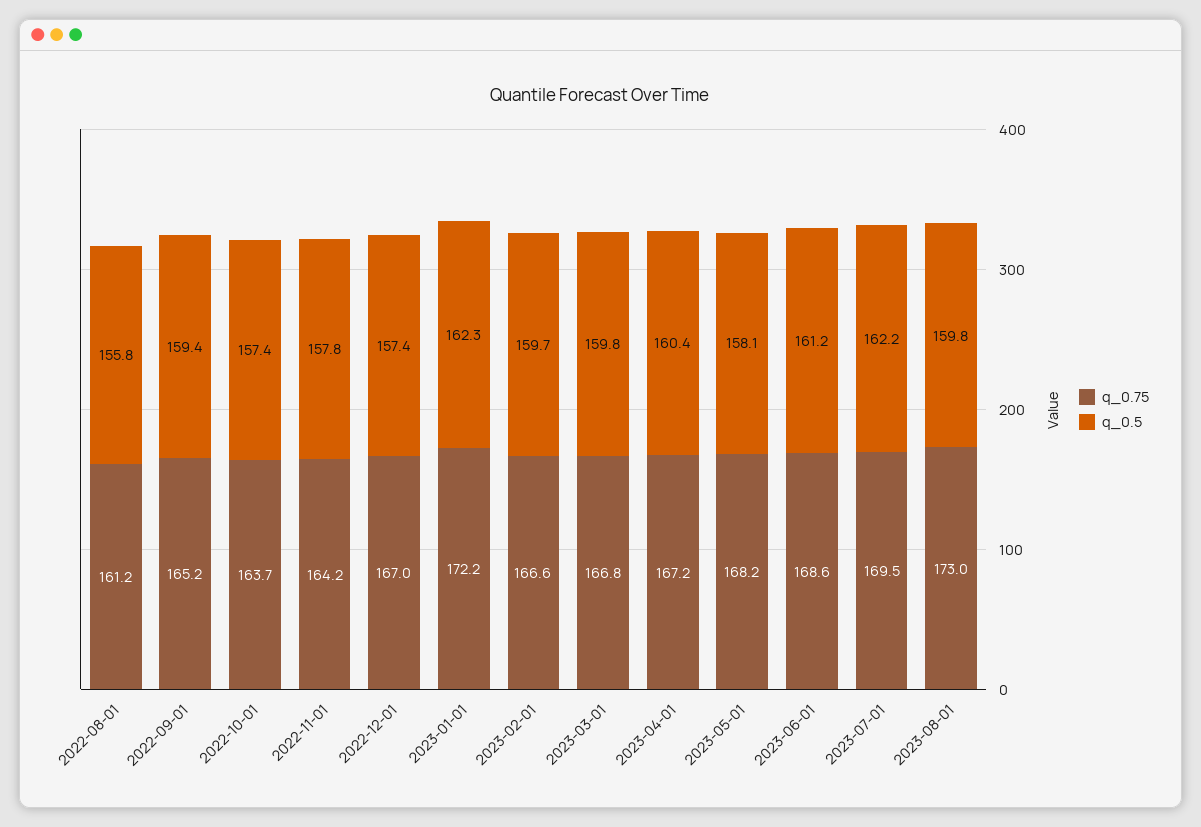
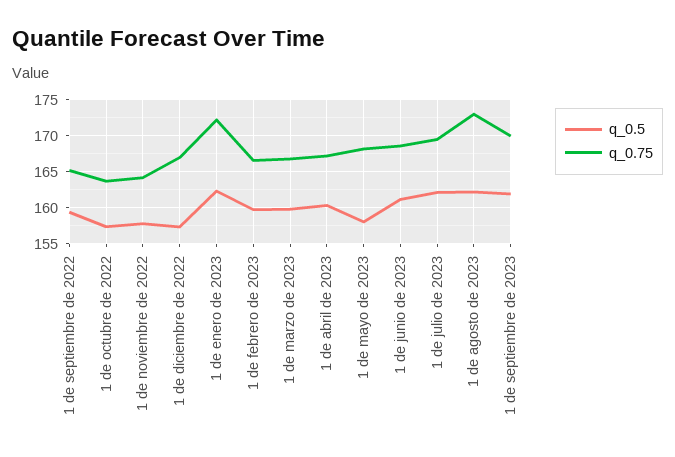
q_0.75, 2022-08-01: 161.2 -> none
q_0.5, 2022-08-01: 155.8 -> none
q_0.5, 2023-08-01: 159.8 -> 162
q_0.5, 1 de septiembre de 2023: none -> 162
q_0.75, 1 de septiembre de 2023: none -> 170

